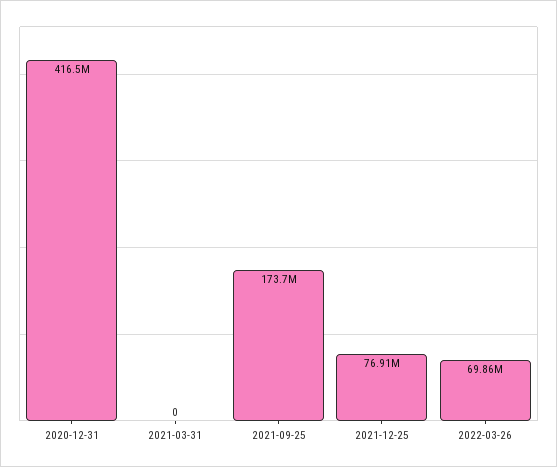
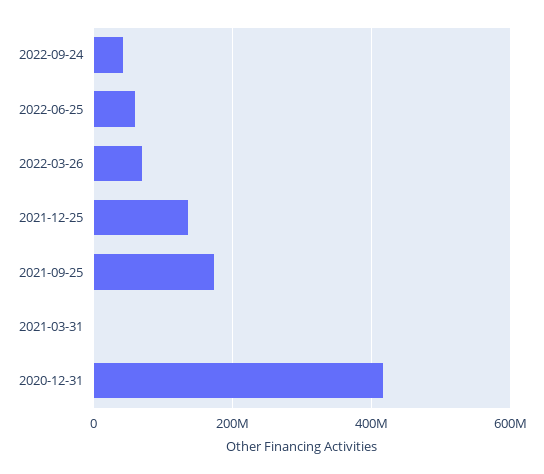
2021-12-25: 76910000 -> 140000000
2022-09-24: none -> 40000000
2022-06-25: none -> 60000000

